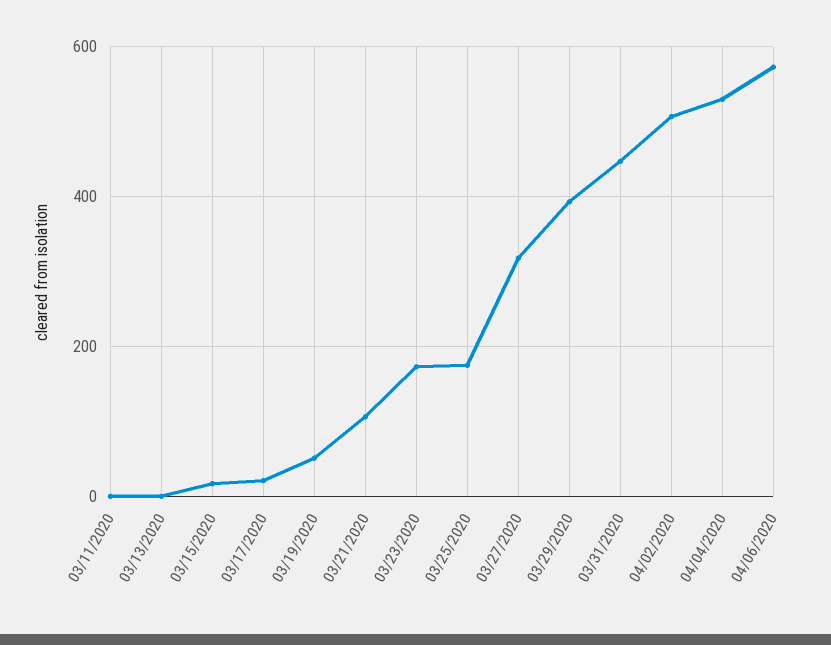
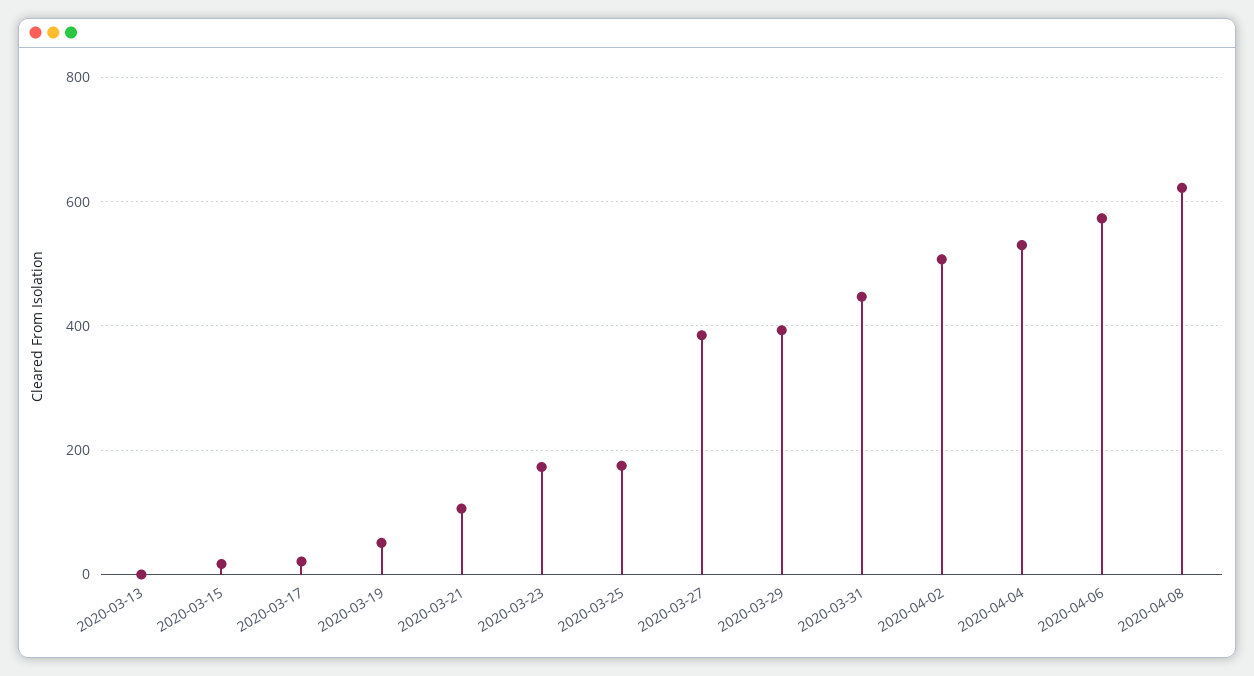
03/11/2020: 0 -> none
03/27/2020: 320 -> 380
2020-04-08: none -> 620

